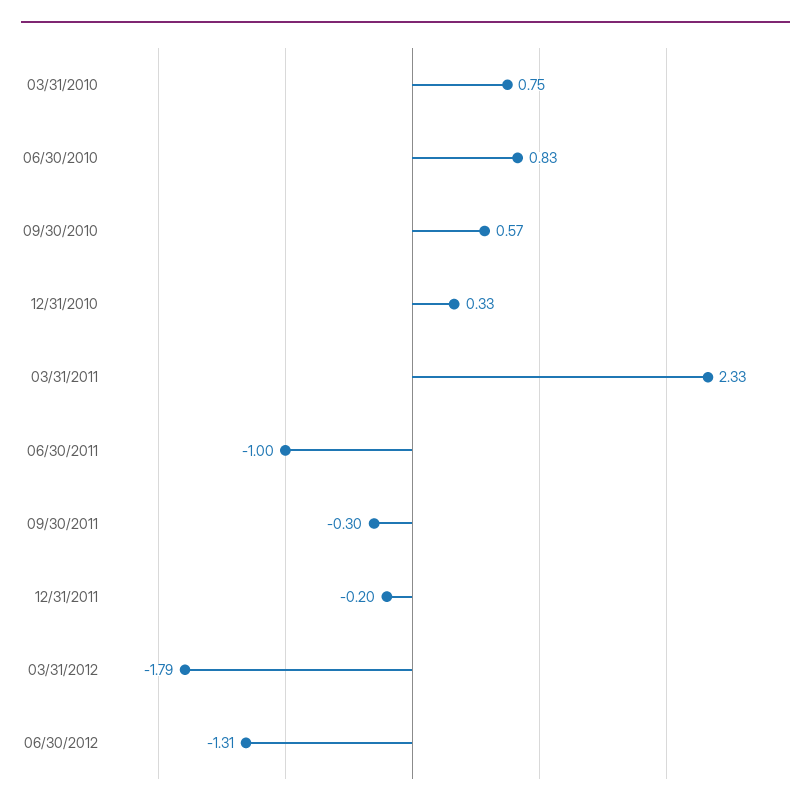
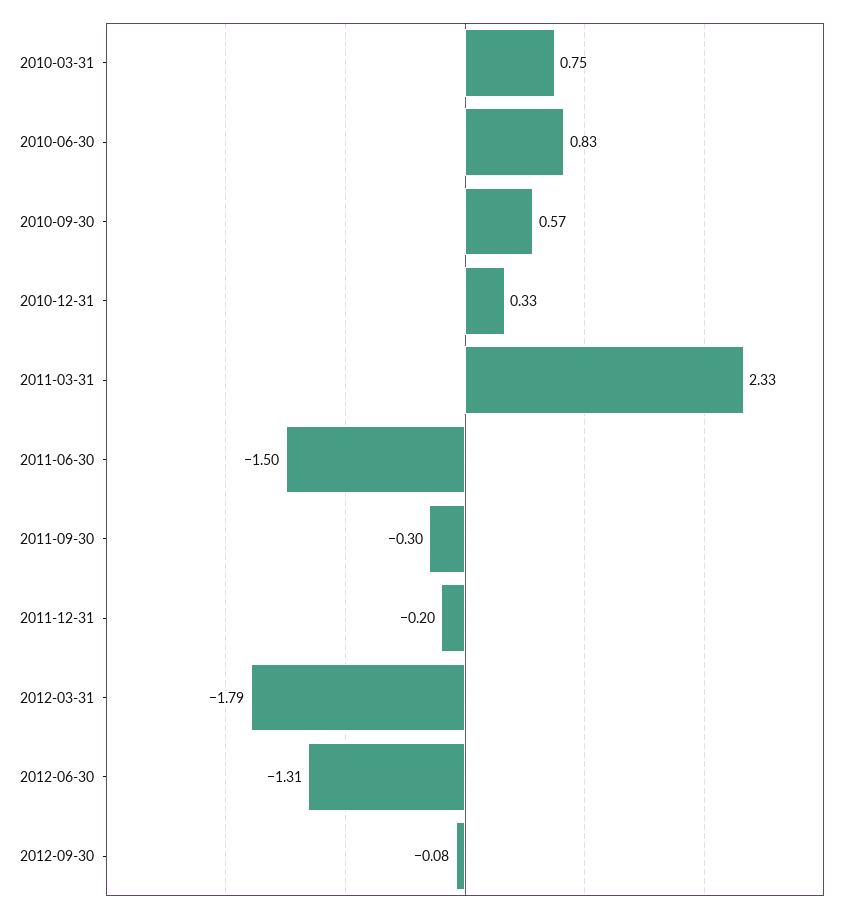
06/30/2011: -1 -> -1.5
2012-09-30: none -> -0.08

